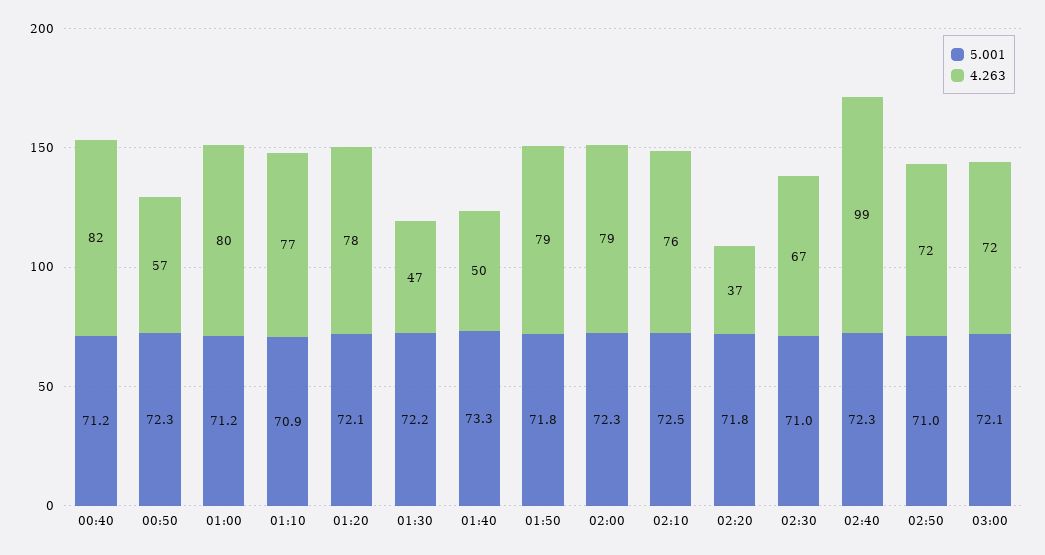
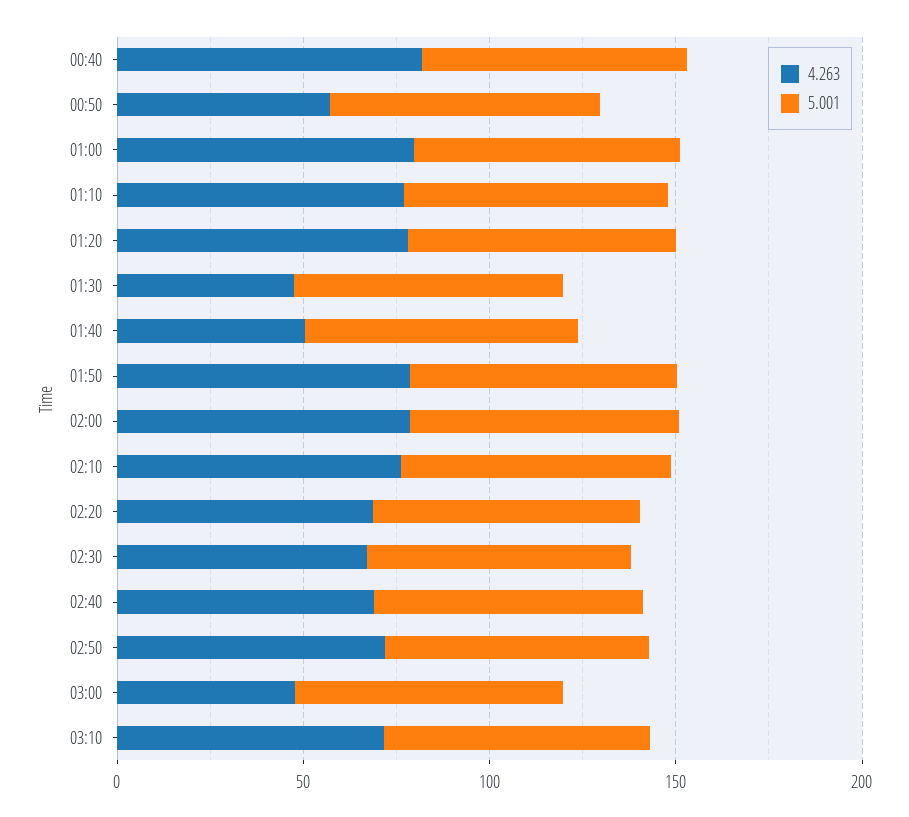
4.263, 02:20: 37 -> 70
4.263, 02:40: 99 -> 70
4.263, 03:00: 72 -> 50
4.263, 03:10: none -> 70
5.001, 03:10: none -> 70

